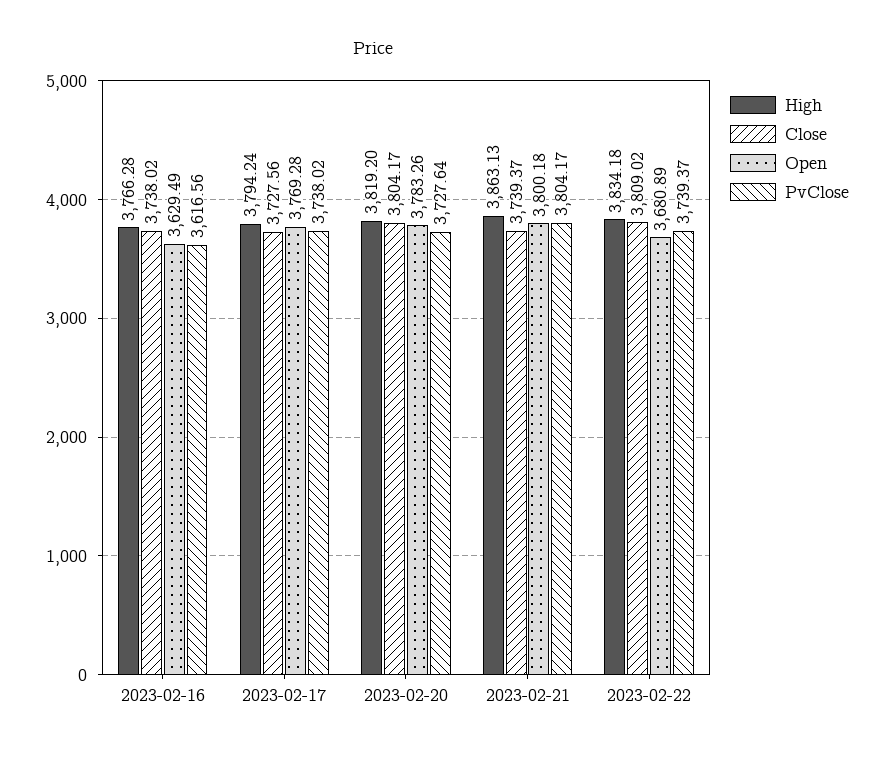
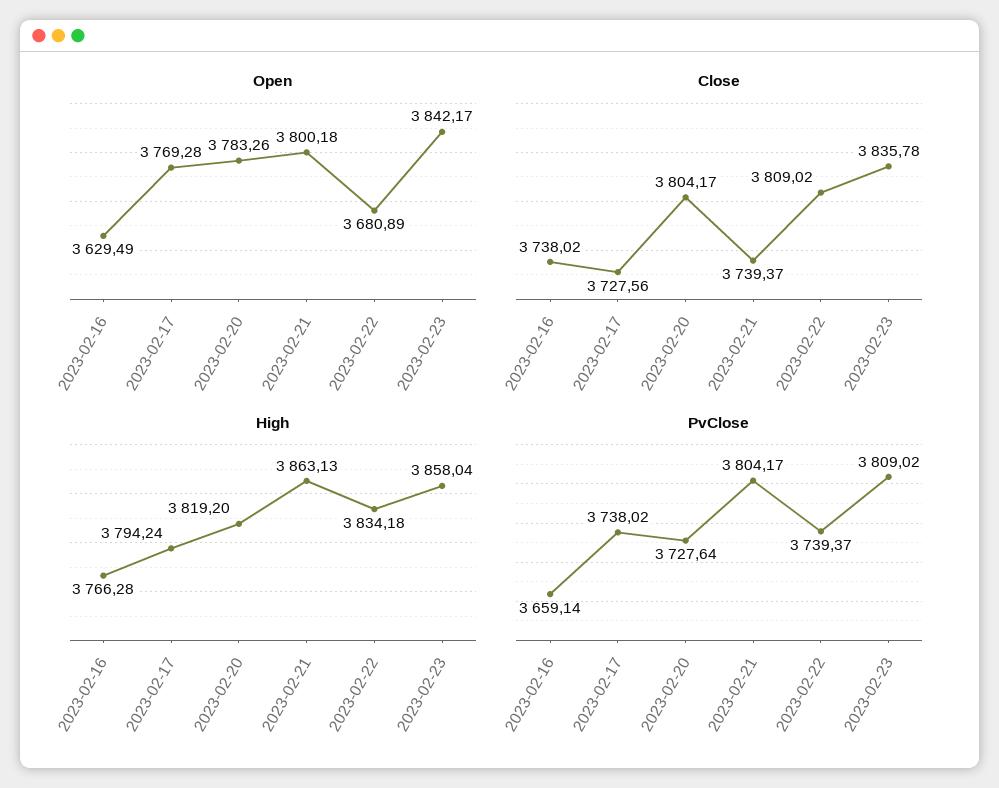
PvClose, 2023-02-16: 3616.56 -> 3659.14
Open, 2023-02-23: none -> 3842.17
Close, 2023-02-23: none -> 3835.78
High, 2023-02-23: none -> 3858.04
PvClose, 2023-02-23: none -> 3809.02

